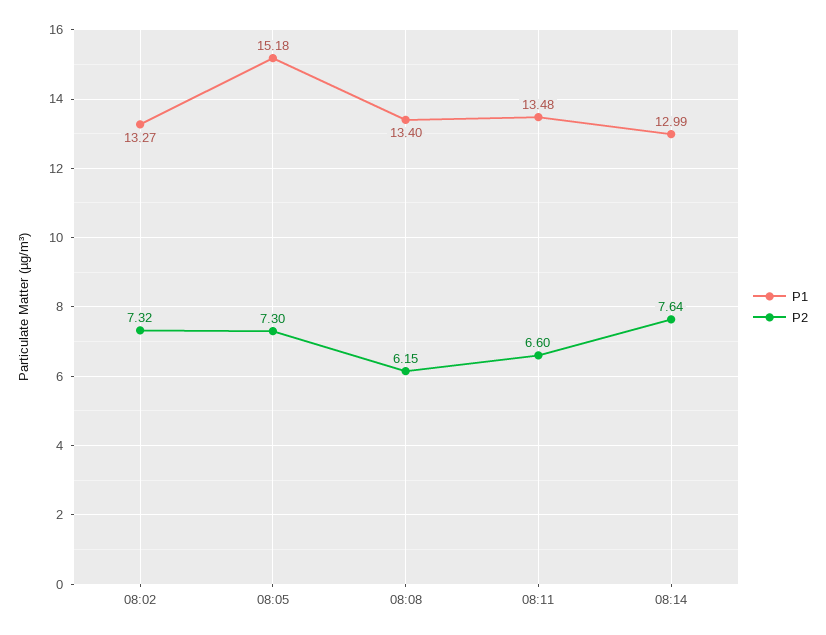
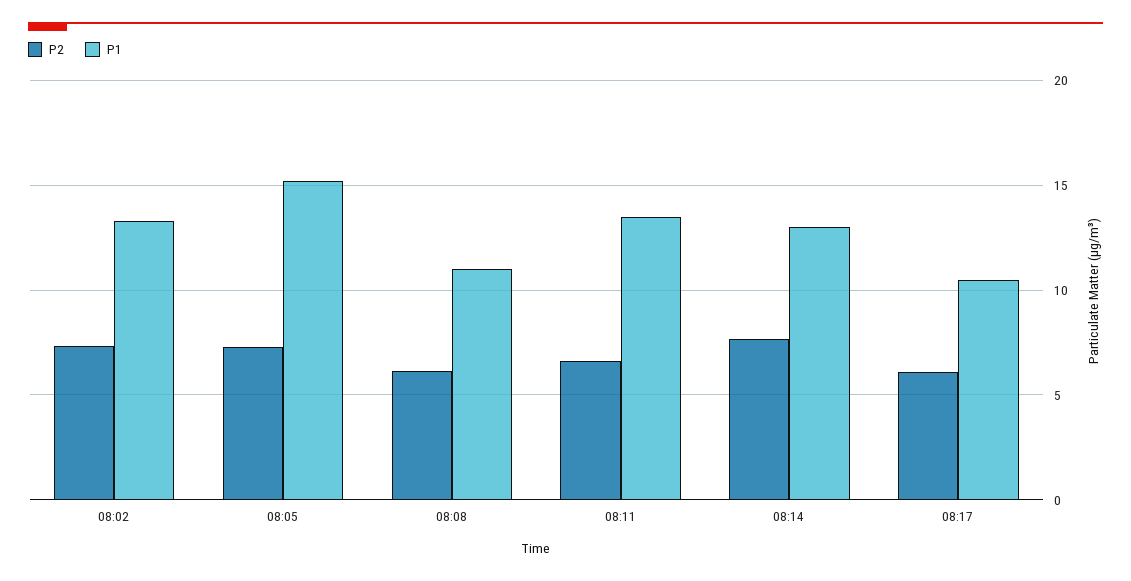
P1, 08:08: 13.4 -> 11
P2, 08:17: none -> 6
P1, 08:17: none -> 10.5

